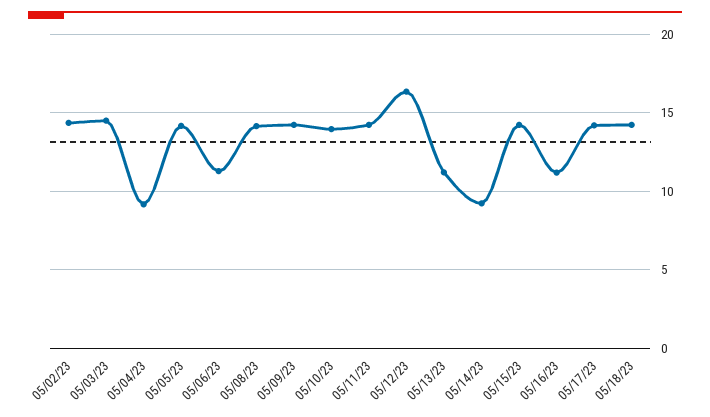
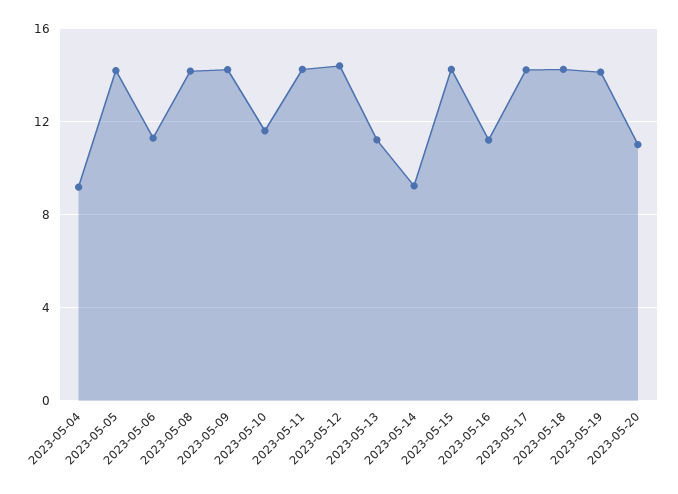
05/02/23: 14.5 -> none
05/03/23: 14.5 -> none
05/10/23: 14 -> 11.5
05/12/23: 16.5 -> 14.5
2023-05-19: none -> 14
2023-05-20: none -> 11

